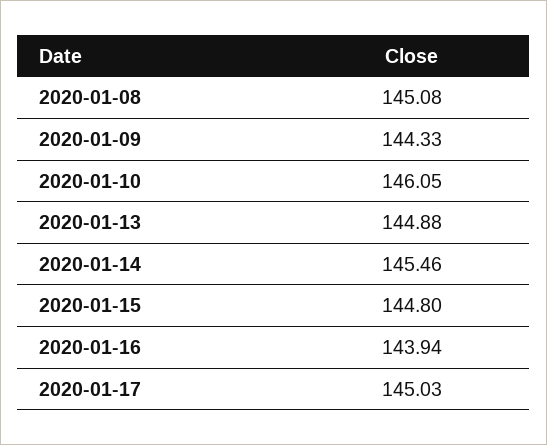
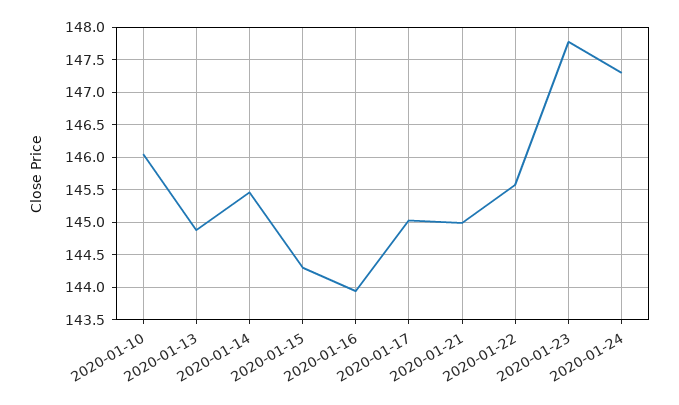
2020-01-08: 145.08 -> none
2020-01-09: 144.33 -> none
2020-01-15: 144.8 -> 144.3
2020-01-21: none -> 145
2020-01-22: none -> 145.6
2020-01-23: none -> 147.8
2020-01-24: none -> 147.3

